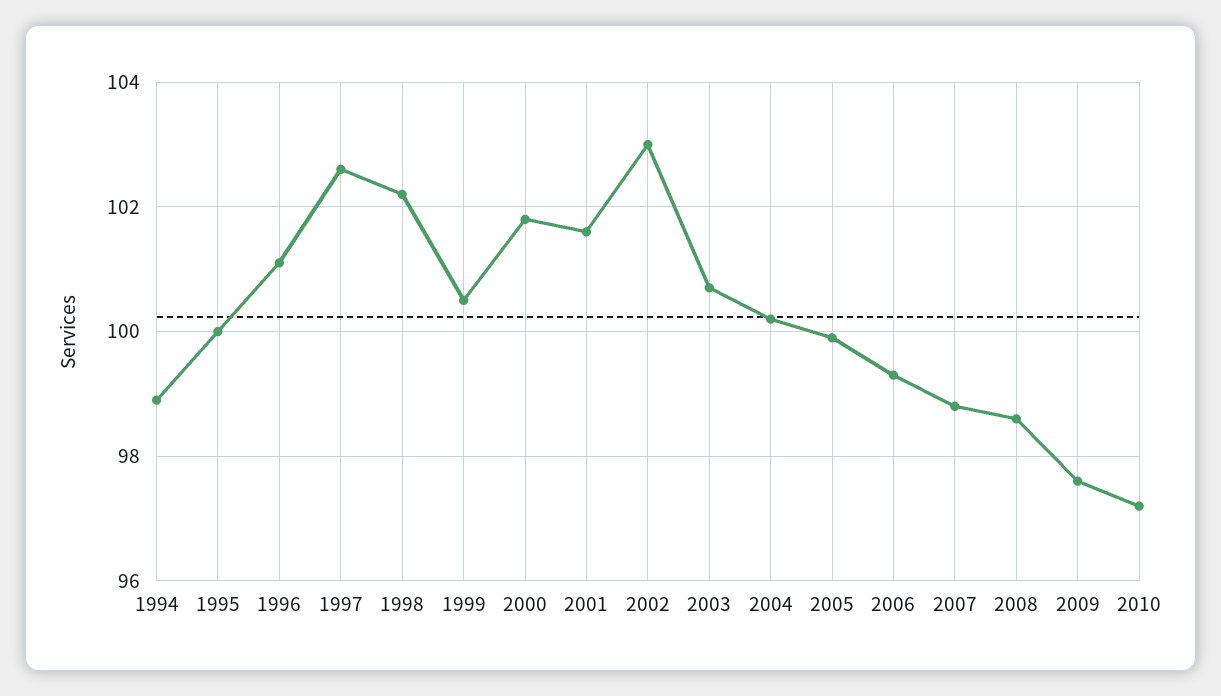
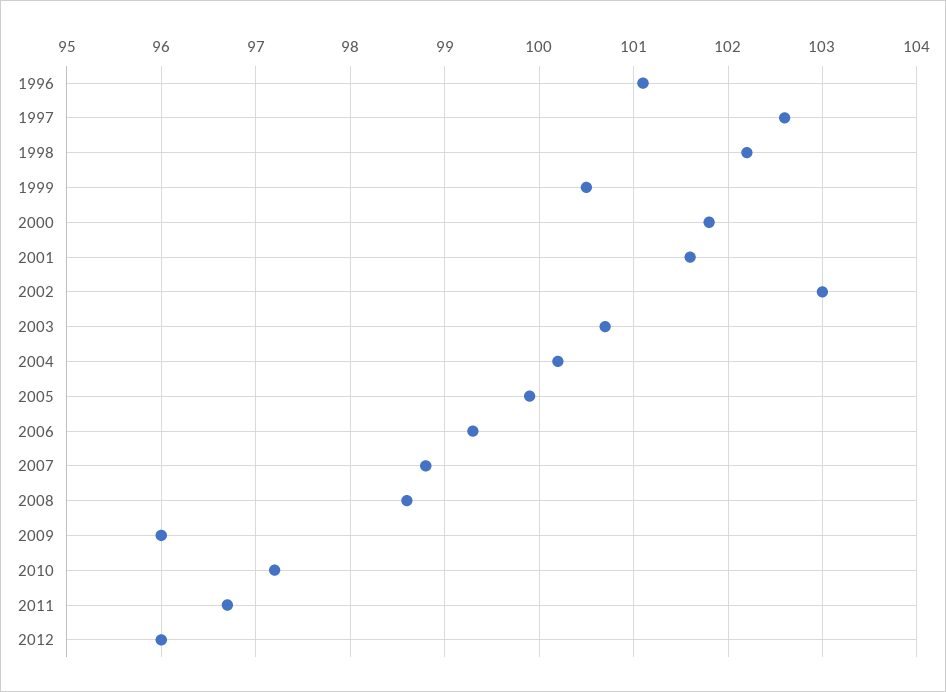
1994: 99 -> none
1995: 100 -> none
2009: 97.5 -> 96
2011: none -> 96.7
2012: none -> 96

